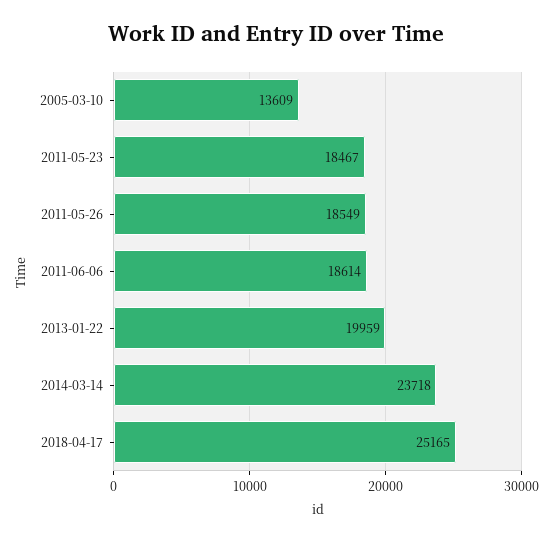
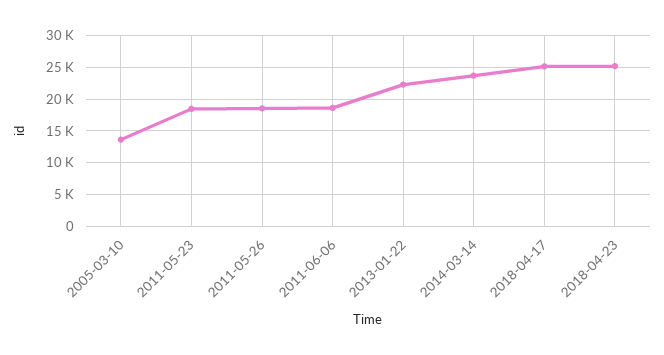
2013-01-22: 19959 -> 22000
2018-04-23: none -> 25000

